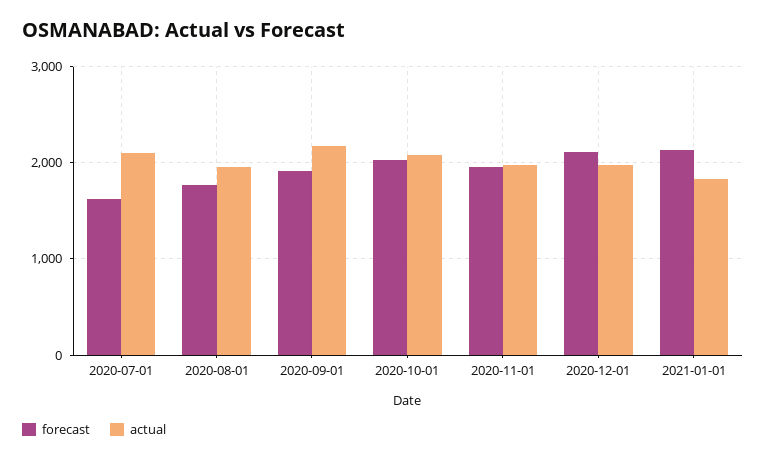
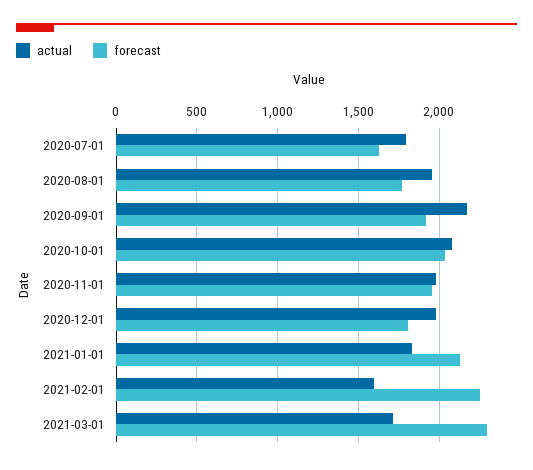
actual, 2020-07-01: 2100 -> 1800
forecast, 2020-12-01: 2100 -> 1800
actual, 2021-02-01: none -> 1600
forecast, 2021-02-01: none -> 2250
actual, 2021-03-01: none -> 1700
forecast, 2021-03-01: none -> 2300

